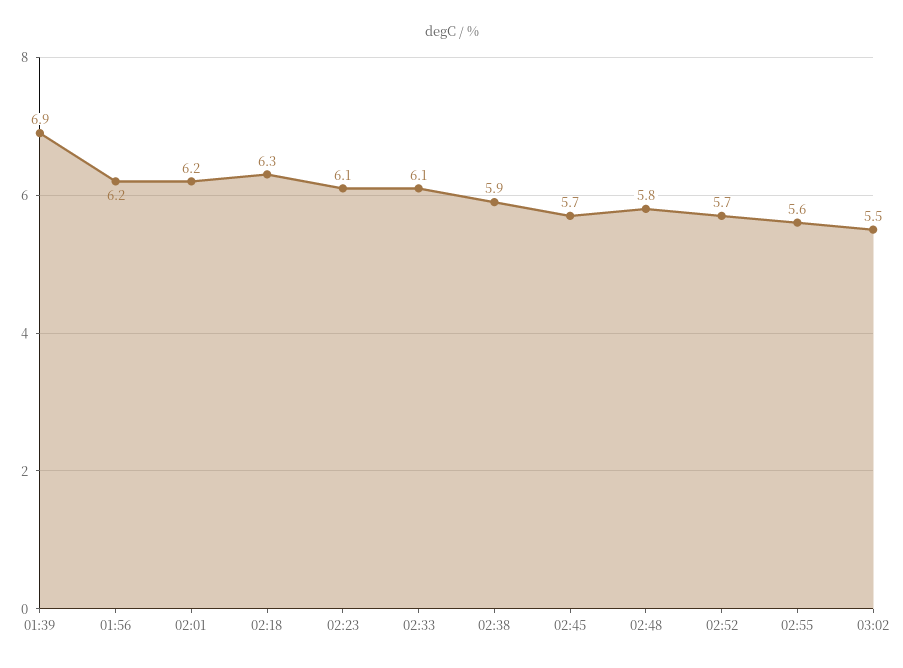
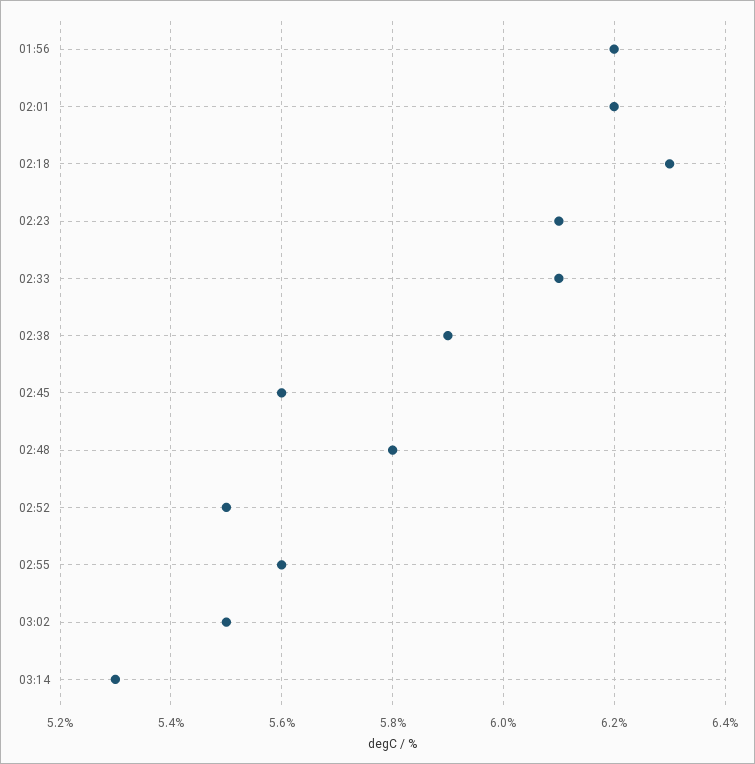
01:39: 6.9 -> none
02:45: 5.7 -> 5.6
02:52: 5.7 -> 5.5
03:14: none -> 5.3

